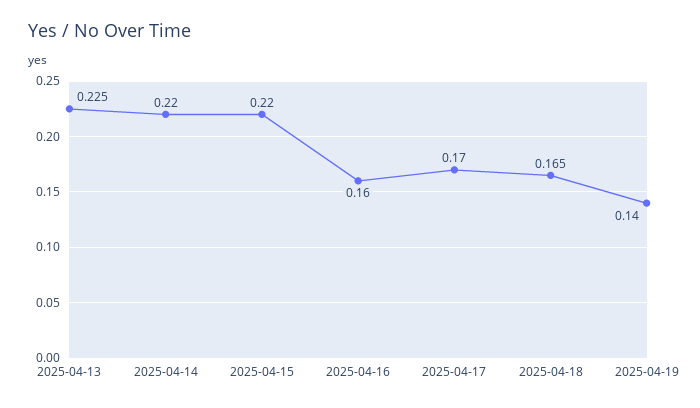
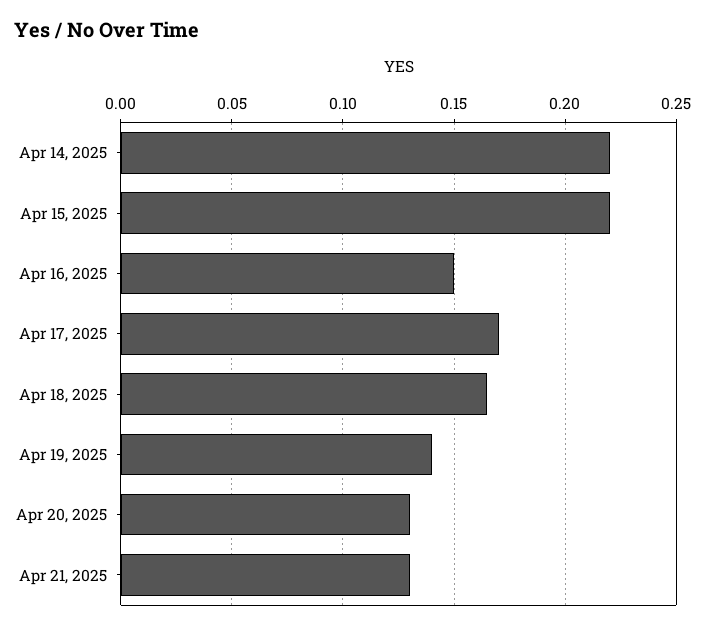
2025-04-13: 0.225 -> none
2025-04-16: 0.16 -> 0.15
Apr 20, 2025: none -> 0.13
Apr 21, 2025: none -> 0.13

